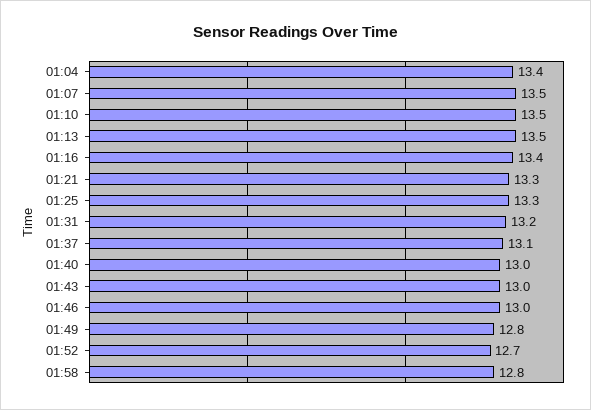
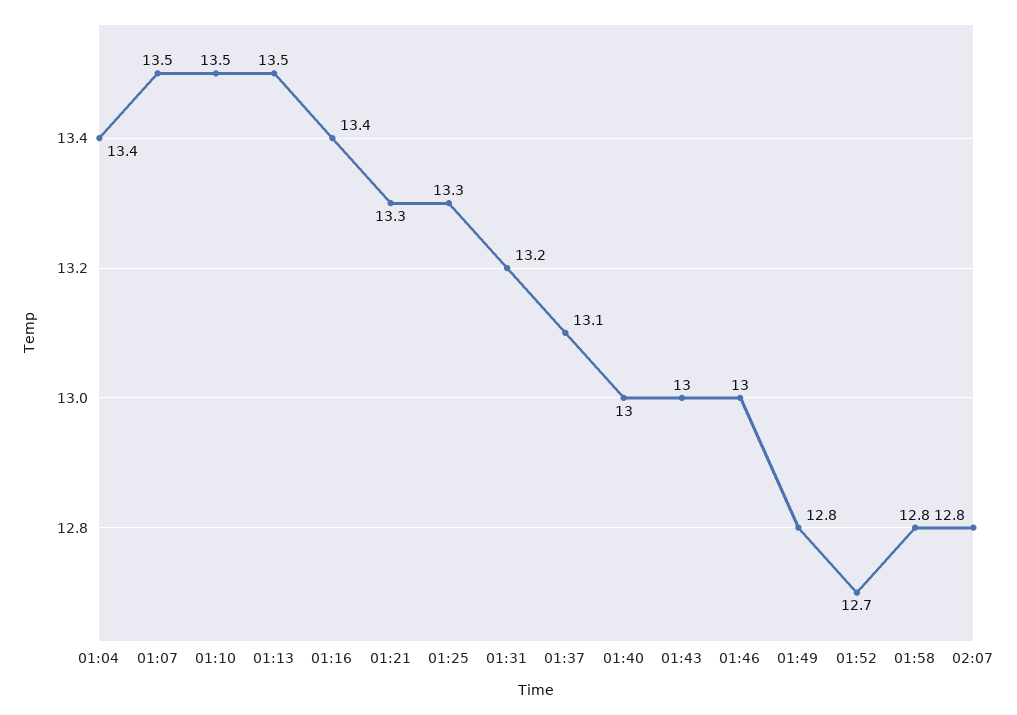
02:07: none -> 12.8

